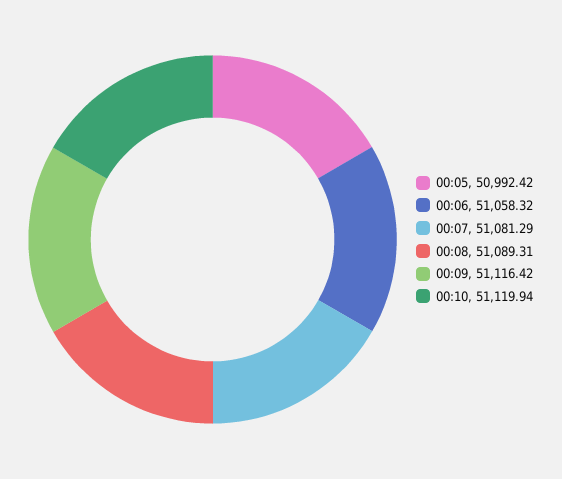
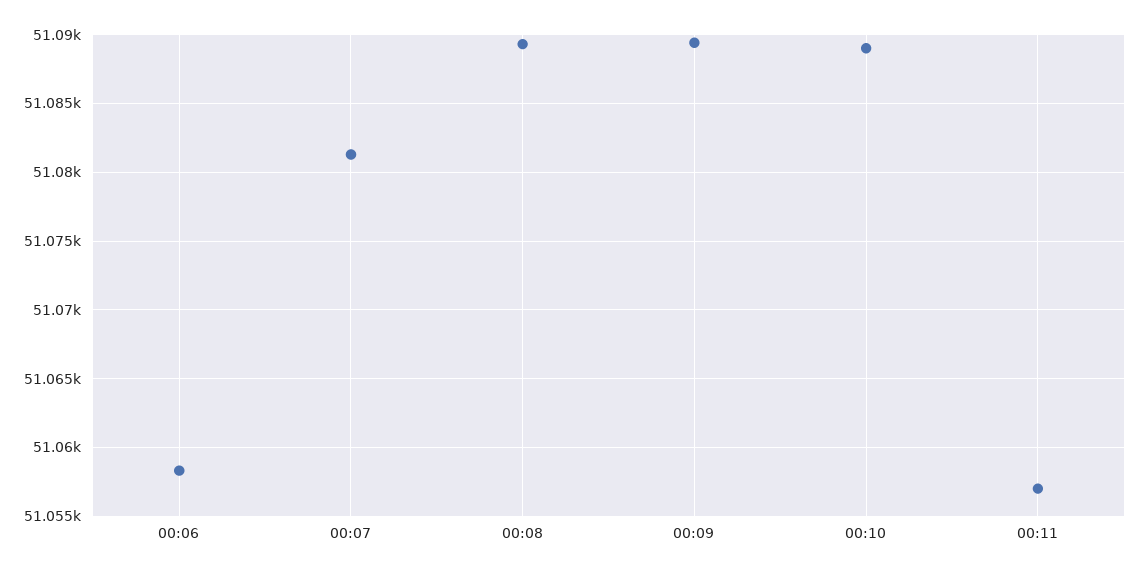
00:05: 50992.42 -> none
00:09: 51116.42 -> 51089.5
00:10: 51119.94 -> 51089
00:11: none -> 51057

